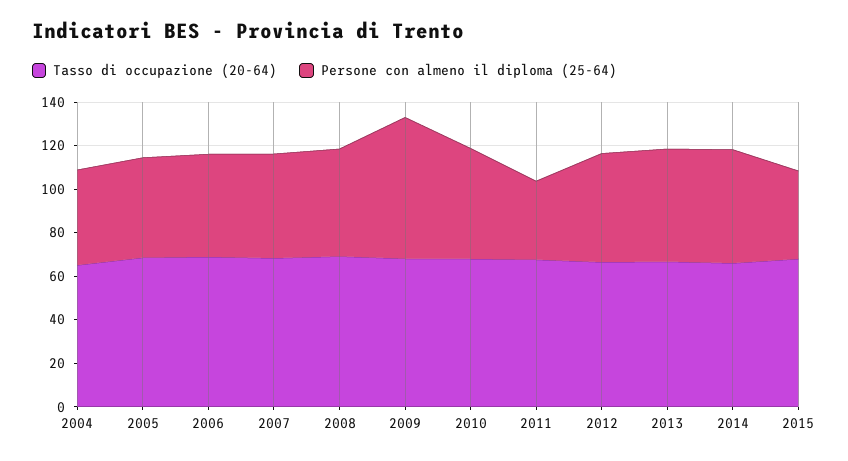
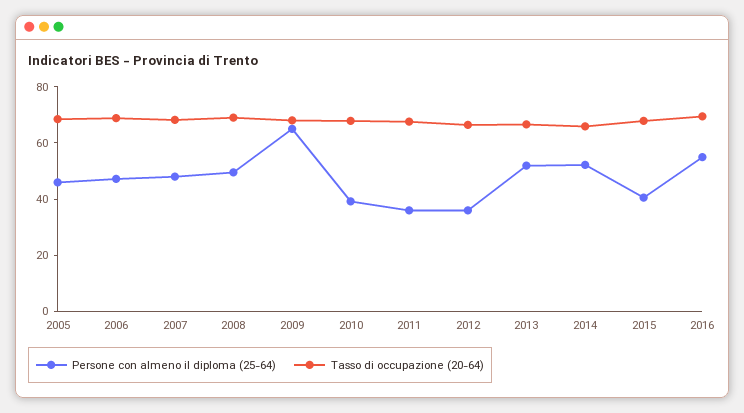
Tasso di occupazione (20-64), 2004: 65 -> none
Persone con almeno il diploma (25-64), 2004: 45 -> none
Persone con almeno il diploma (25-64), 2010: 50 -> 40
Persone con almeno il diploma (25-64), 2012: 50 -> 35
Persone con almeno il diploma (25-64), 2016: none -> 55
Tasso di occupazione (20-64), 2016: none -> 70

